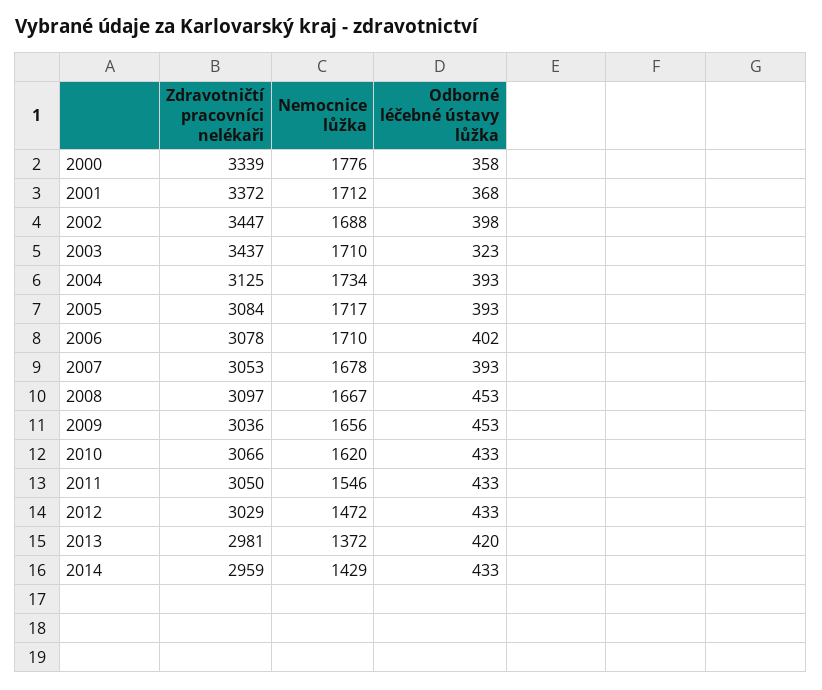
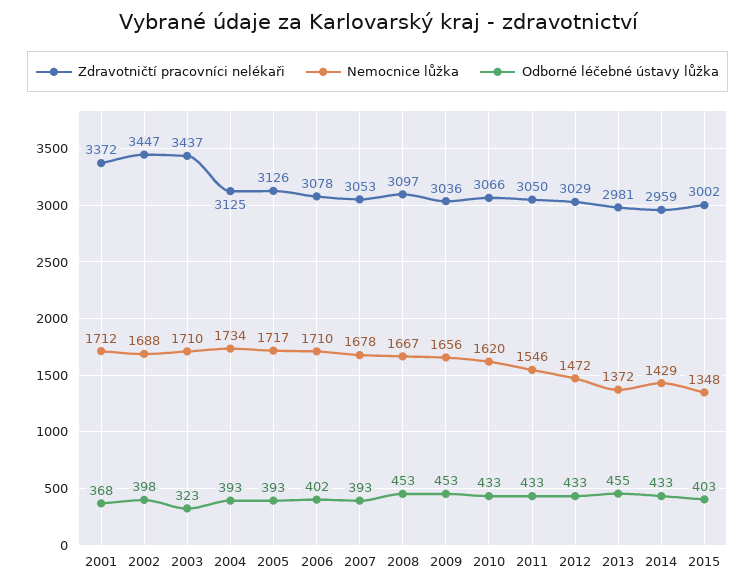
Zdravotničtí pracovníci nelékaři, 2000: 3339 -> none
Nemocnice lůžka, 2000: 1776 -> none
Odborné léčebné ústavy lůžka, 2000: 358 -> none
Zdravotničtí pracovníci nelékaři, 2005: 3084 -> 3126
Odborné léčebné ústavy lůžka, 2013: 420 -> 455
Zdravotničtí pracovníci nelékaři, 2015: none -> 3002
Nemocnice lůžka, 2015: none -> 1348
Odborné léčebné ústavy lůžka, 2015: none -> 403

